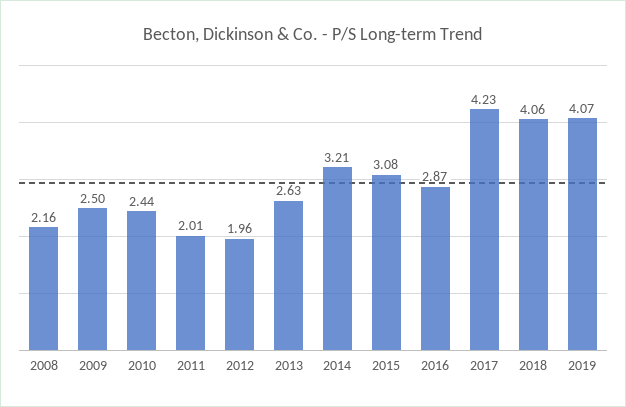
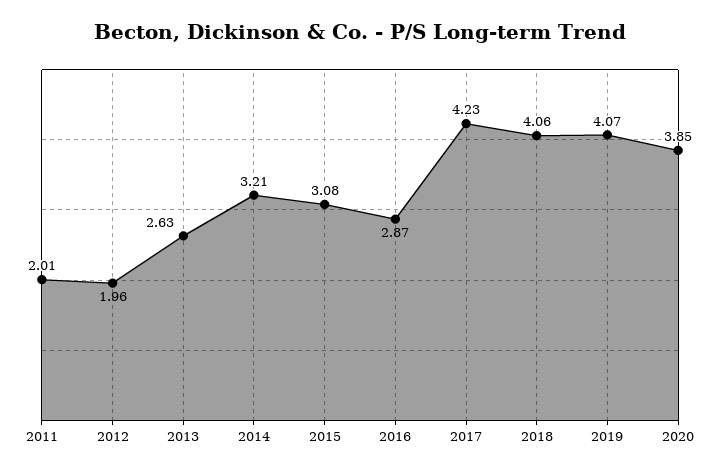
2008: 2.16 -> none
2009: 2.5 -> none
2010: 2.44 -> none
2020: none -> 3.85

